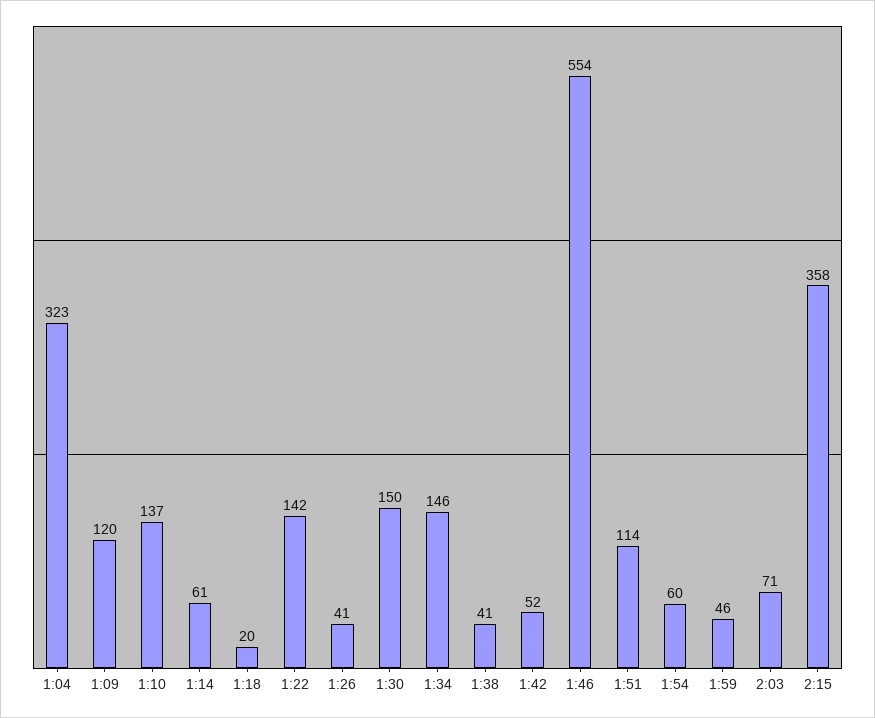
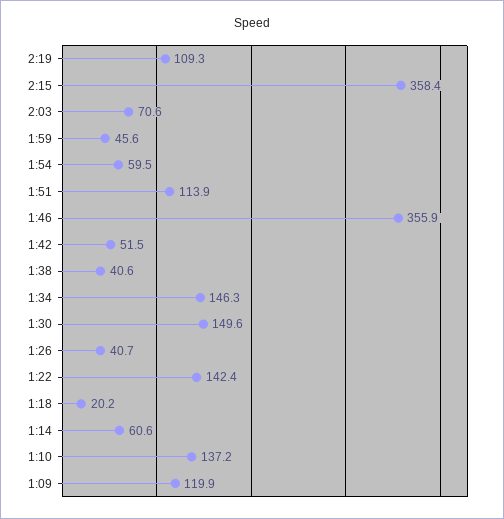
1:04: 323 -> none
1:46: 554 -> 355.9
2:19: none -> 109.3

